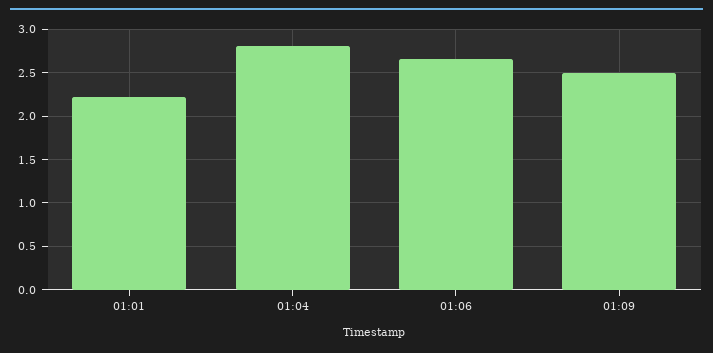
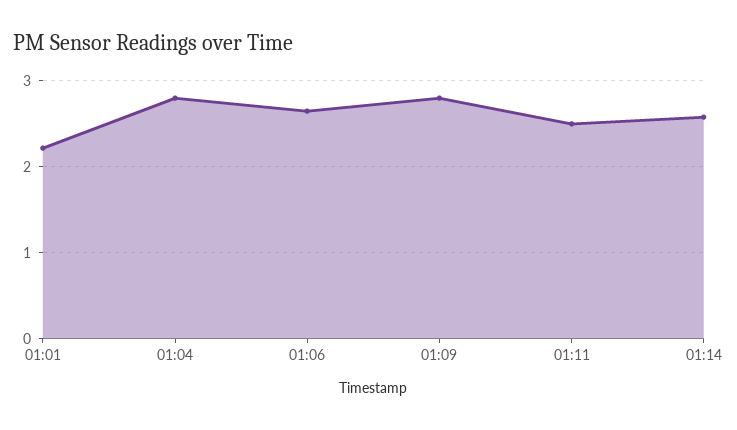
01:09: 2.5 -> 2.8
01:11: none -> 2.5
01:14: none -> 2.6

